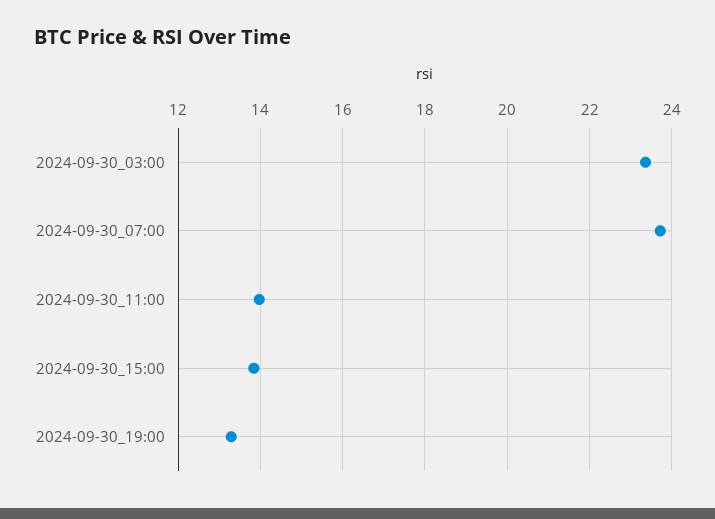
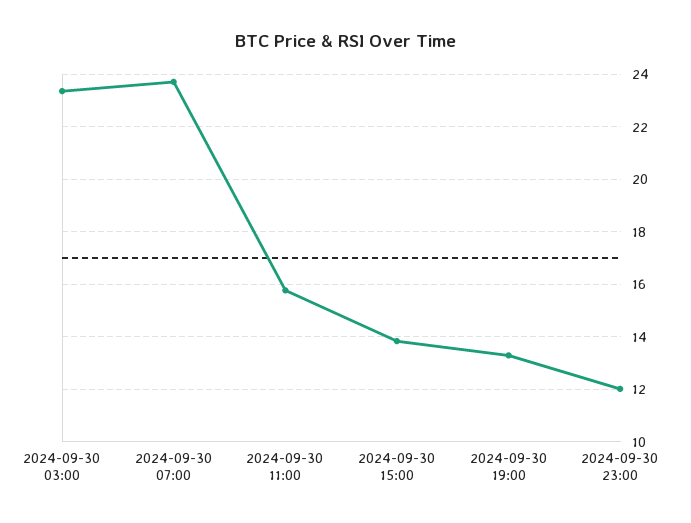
2024-09-30_11:00: 14 -> 15.75
2024-09-30 23:00: none -> 12

